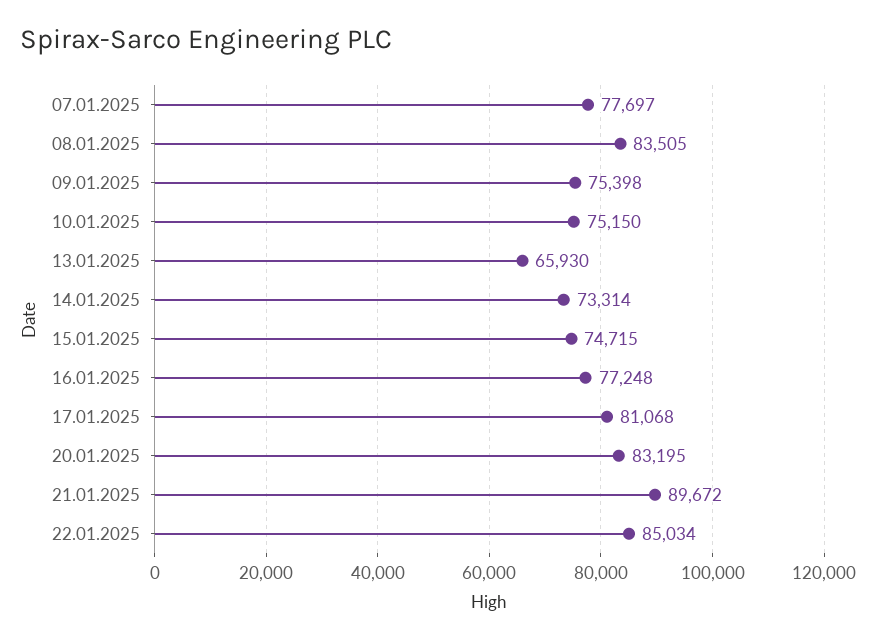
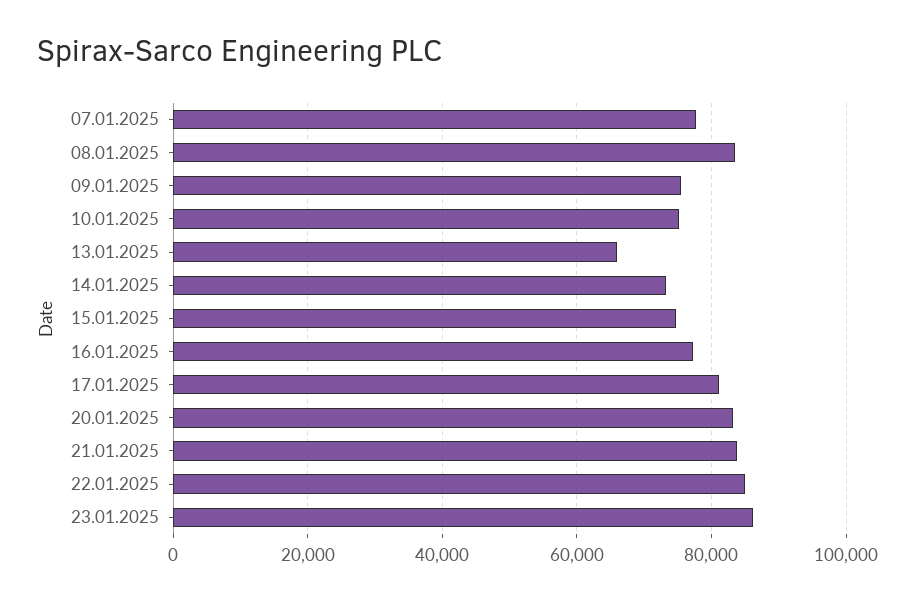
21.01.2025: 89672 -> 84000
23.01.2025: none -> 86000

